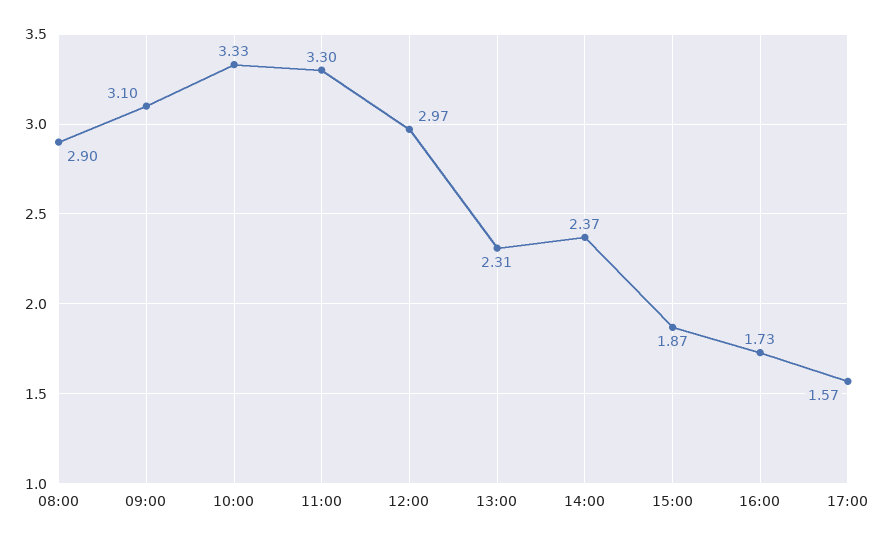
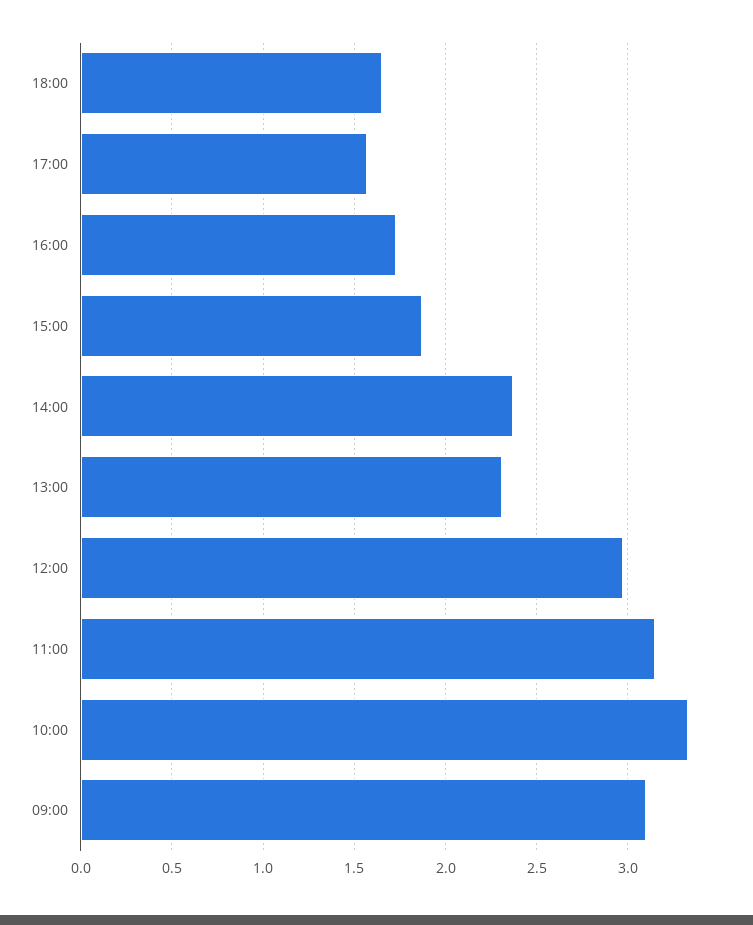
08:00: 2.9 -> none
11:00: 3.3 -> 3.15
18:00: none -> 1.65

